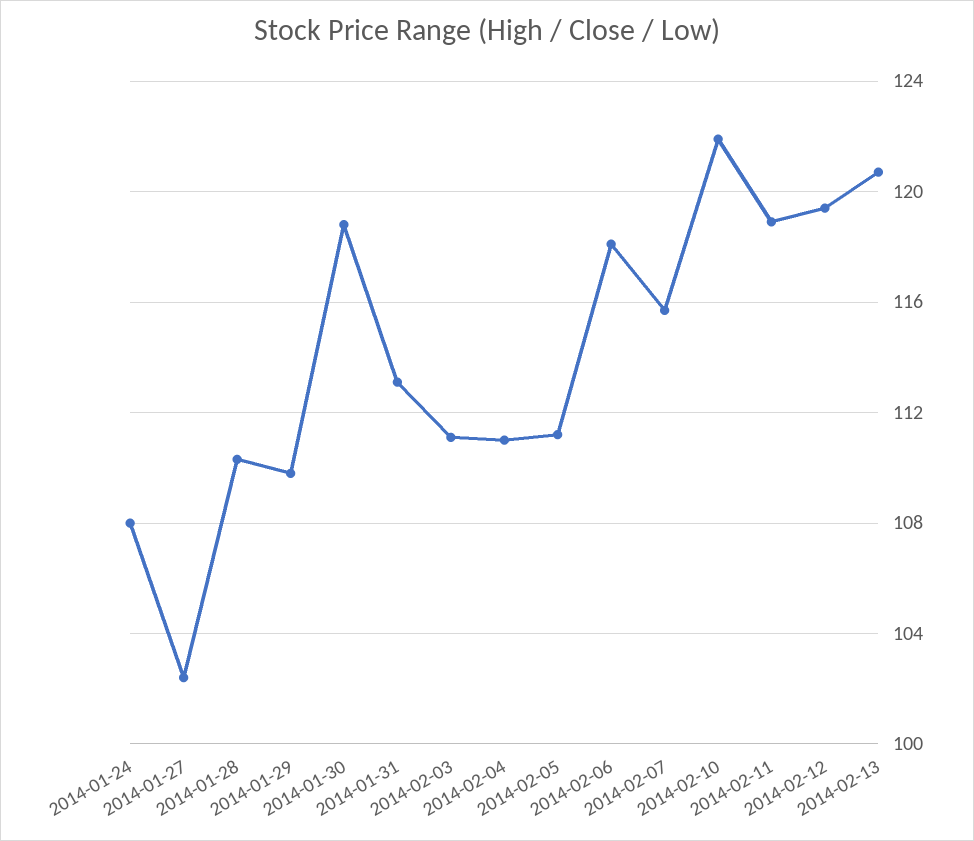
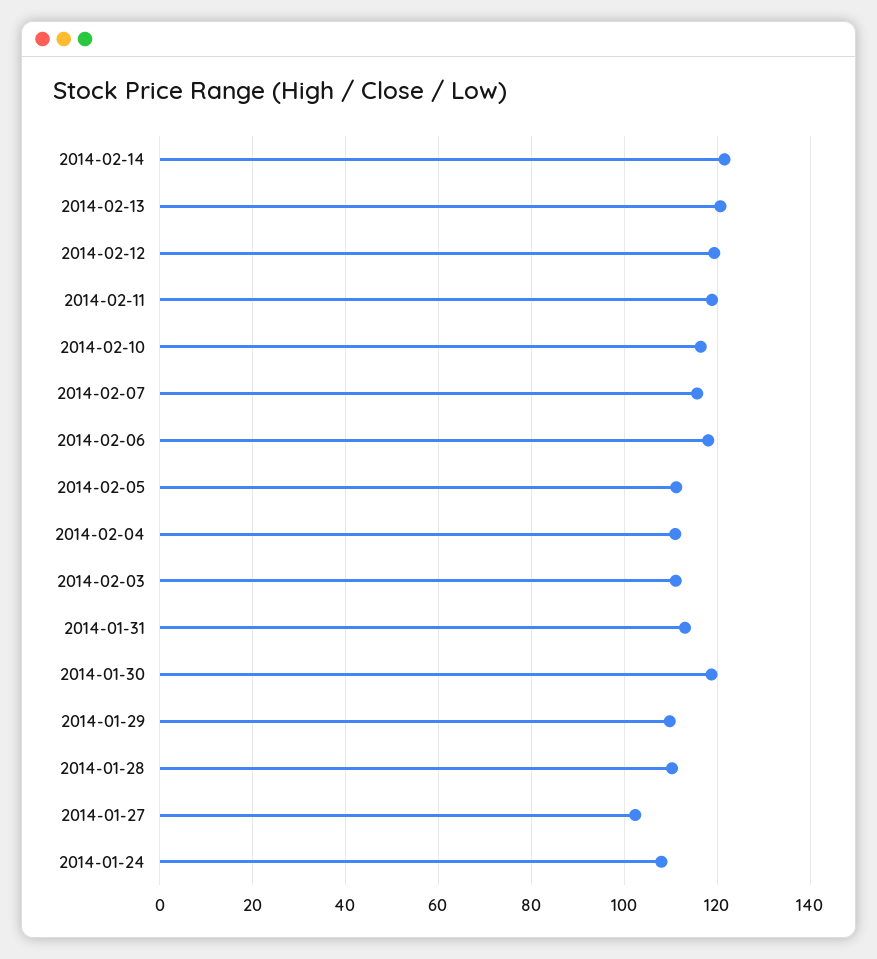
2014-02-10: 122 -> 116
2014-02-14: none -> 122

